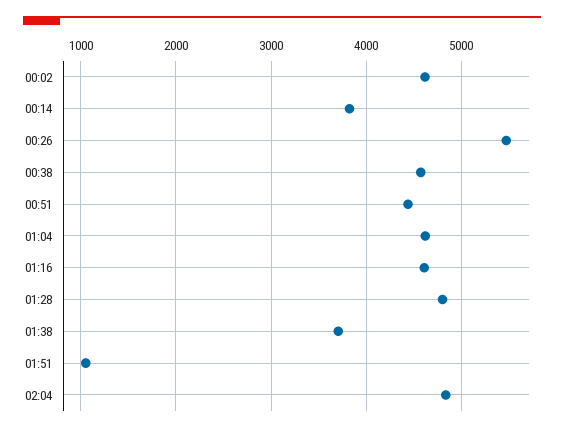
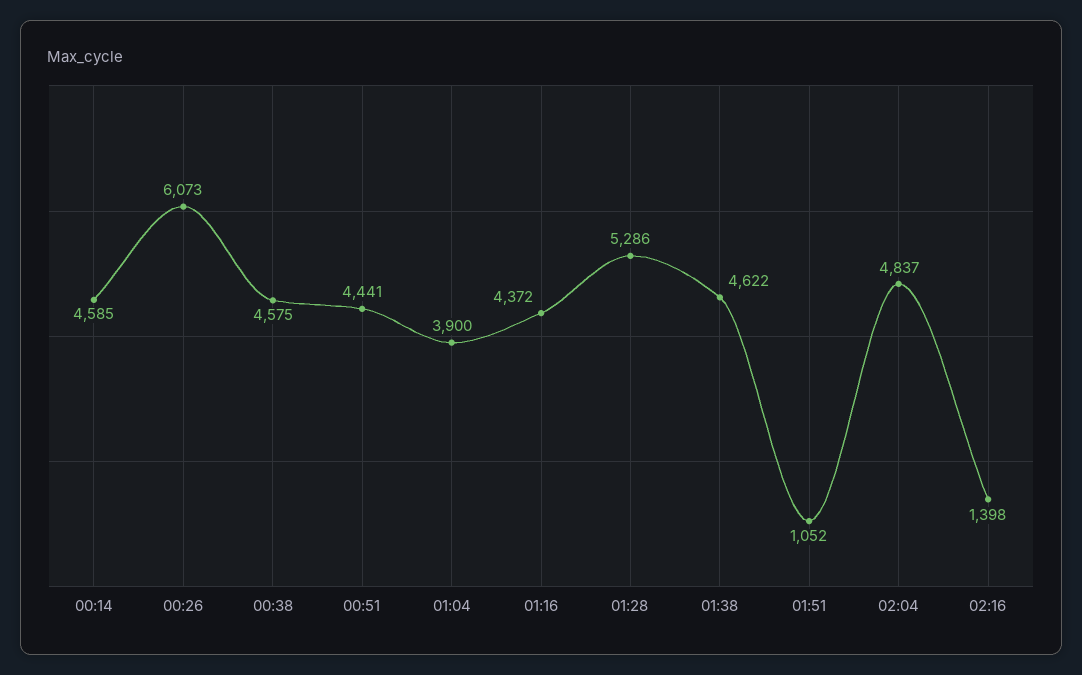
00:02: 4600 -> none
00:14: 3800 -> 4585
00:26: 5500 -> 6073
01:04: 4600 -> 3900
01:16: 4600 -> 4372
01:28: 4800 -> 5286
01:38: 3700 -> 4622
02:16: none -> 1398

